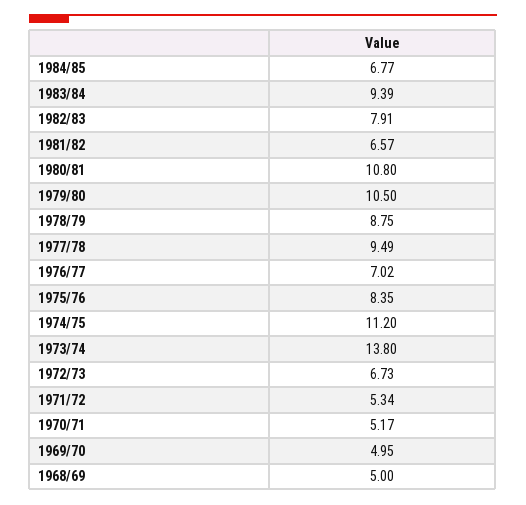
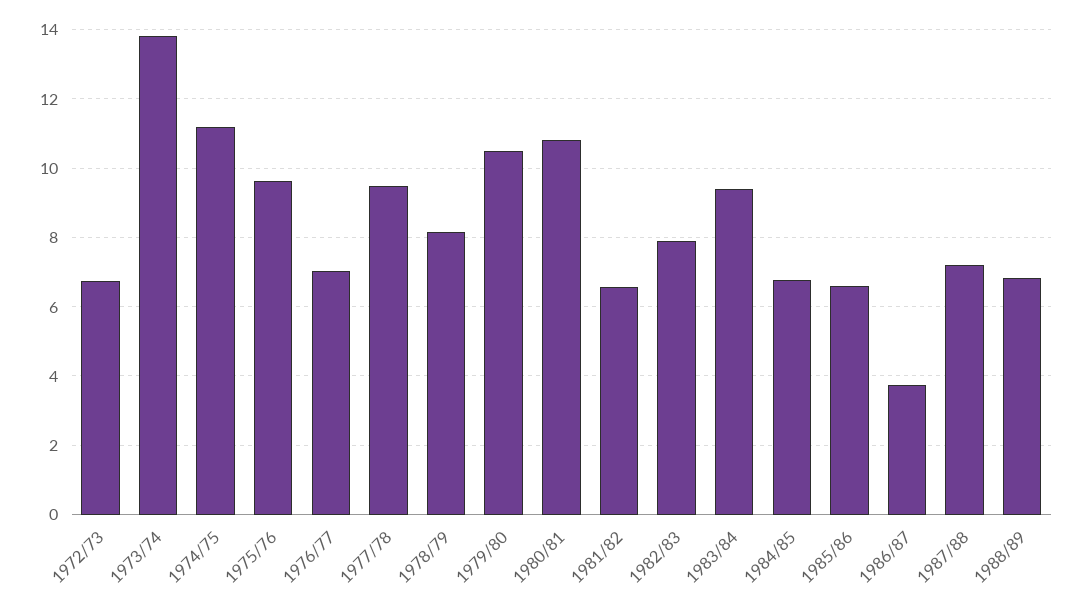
1978/79: 8.75 -> 8.2
1975/76: 8.35 -> 9.6
1971/72: 5.34 -> none
1970/71: 5.17 -> none
1969/70: 4.95 -> none
1968/69: 5 -> none
1985/86: none -> 6.6
1986/87: none -> 3.8
1987/88: none -> 7.2
1988/89: none -> 6.8

